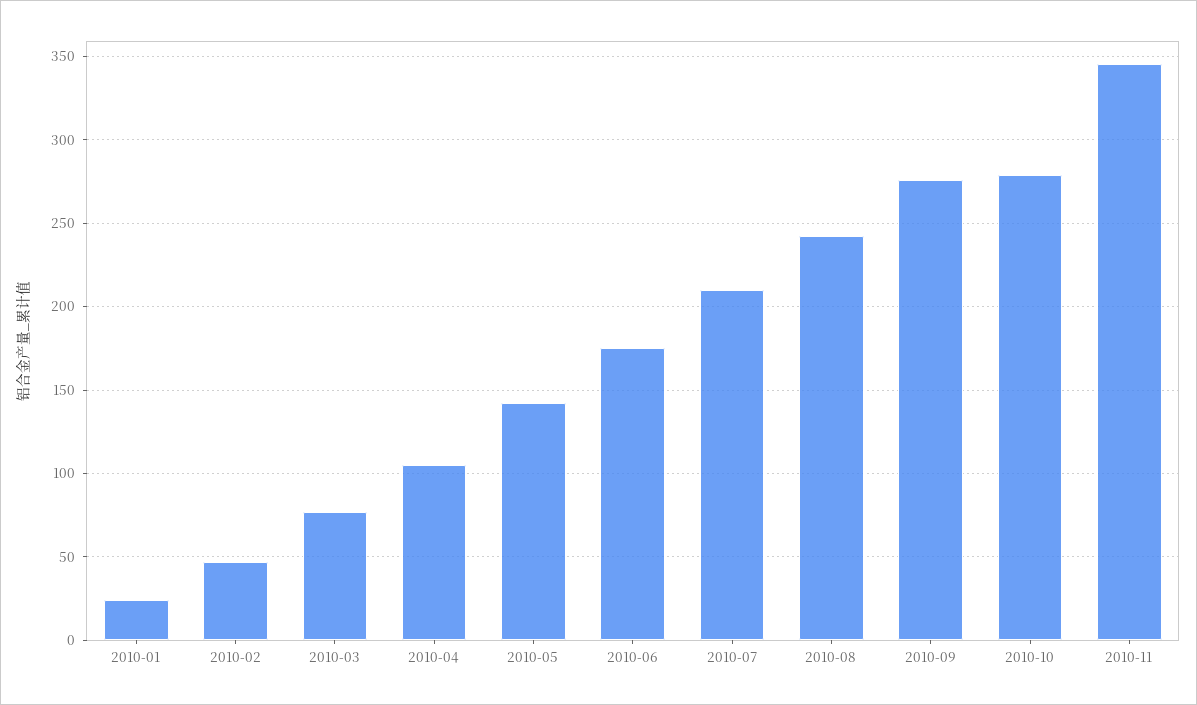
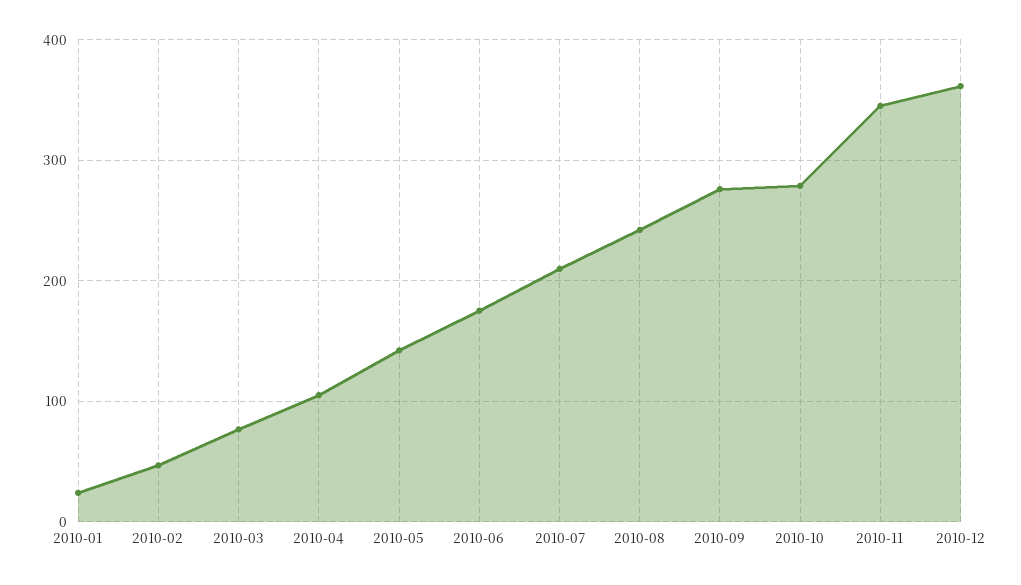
2010-12: none -> 360

